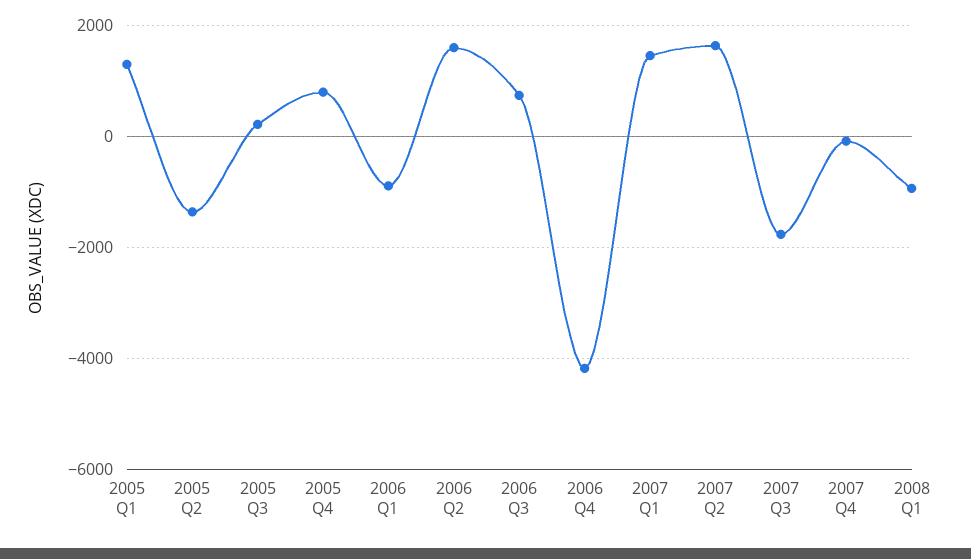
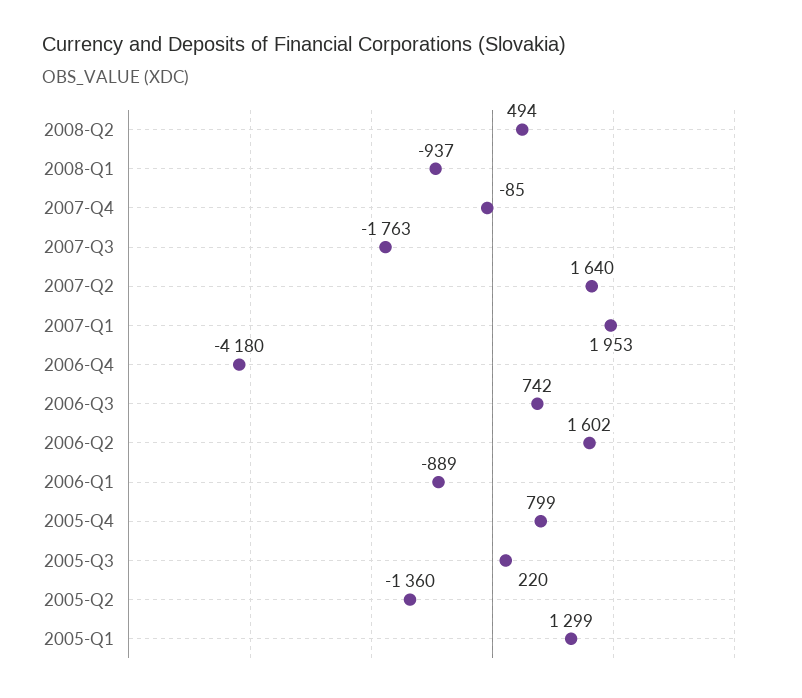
2007 Q1: 1400 -> 1953
2008-Q2: none -> 494

